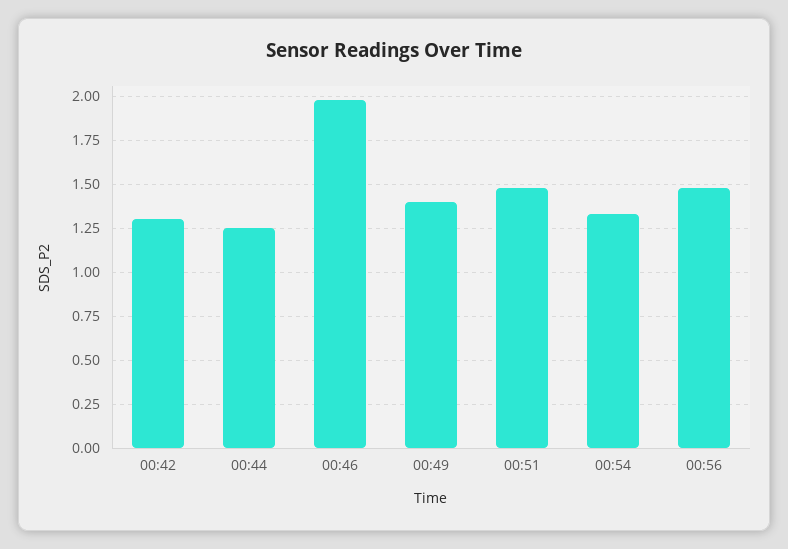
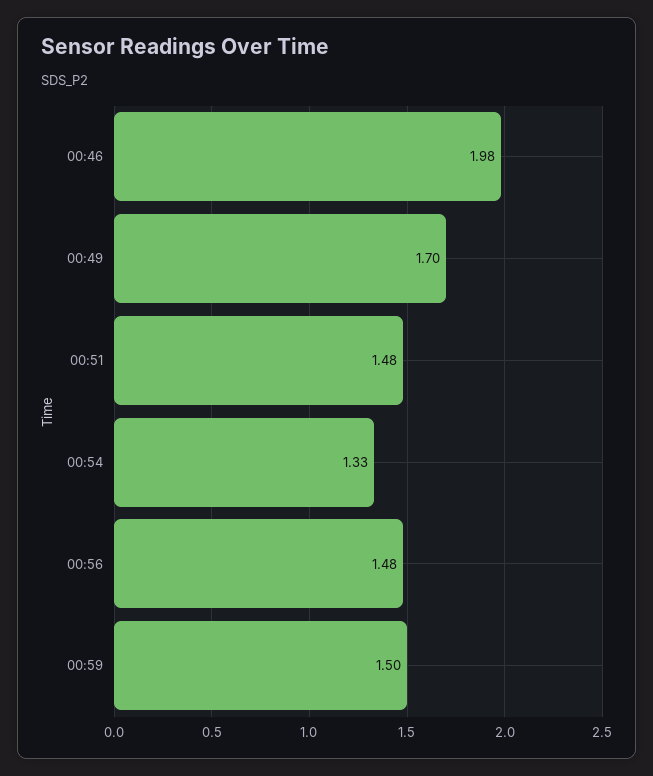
00:42: 1.3 -> none
00:44: 1.25 -> none
00:49: 1.4 -> 1.7
00:59: none -> 1.5

